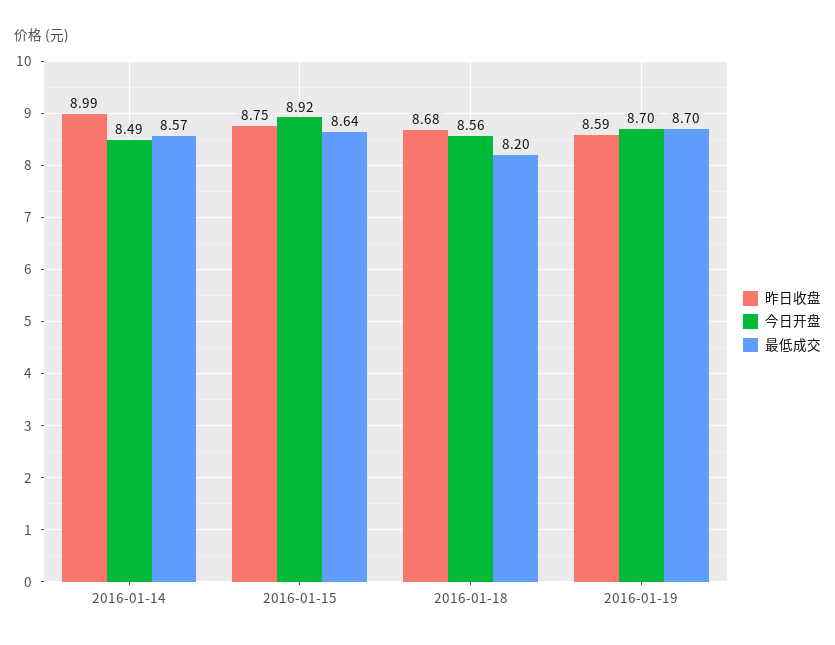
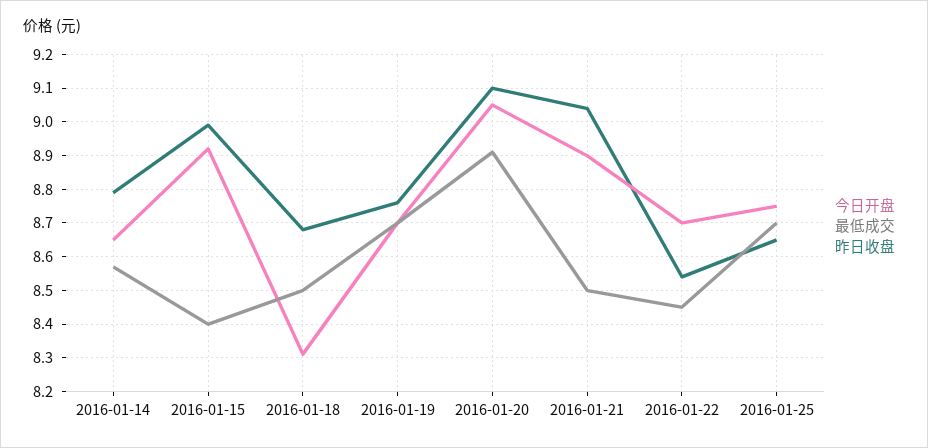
昨日收盘, 2016-01-14: 8.99 -> 8.8
今日开盘, 2016-01-14: 8.49 -> 8.65
昨日收盘, 2016-01-15: 8.75 -> 9
最低成交, 2016-01-15: 8.64 -> 8.4
今日开盘, 2016-01-18: 8.56 -> 8.3
最低成交, 2016-01-18: 8.2 -> 8.5
昨日收盘, 2016-01-19: 8.59 -> 8.75
今日开盘, 2016-01-20: none -> 9.05
最低成交, 2016-01-20: none -> 8.9
昨日收盘, 2016-01-20: none -> 9.1
今日开盘, 2016-01-21: none -> 8.9
最低成交, 2016-01-21: none -> 8.5
昨日收盘, 2016-01-21: none -> 9.05
今日开盘, 2016-01-22: none -> 8.7
最低成交, 2016-01-22: none -> 8.45
昨日收盘, 2016-01-22: none -> 8.55
今日开盘, 2016-01-25: none -> 8.75
最低成交, 2016-01-25: none -> 8.7
昨日收盘, 2016-01-25: none -> 8.65

